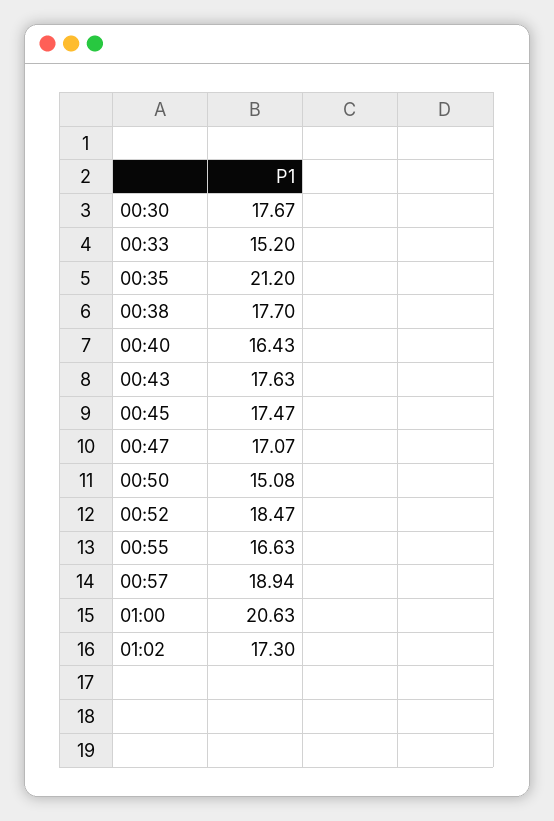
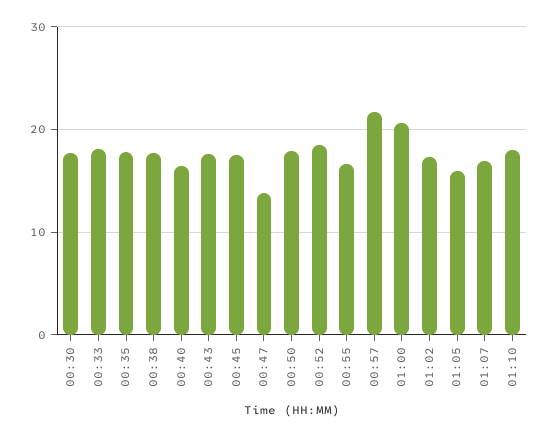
00:33: 15.2 -> 18
00:35: 21.2 -> 18
00:47: 17.07 -> 14
00:50: 15.08 -> 18
00:57: 18.94 -> 22
01:05: none -> 16
01:07: none -> 17
01:10: none -> 18

